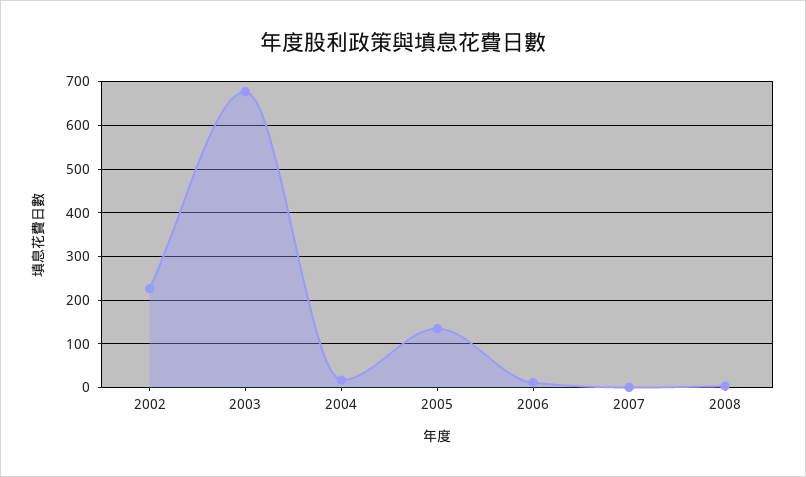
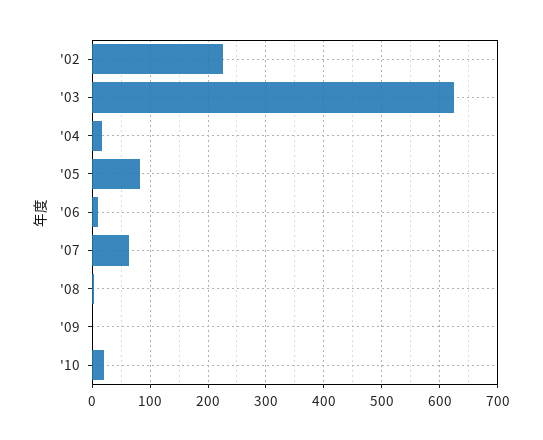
2003: 680 -> 620
2005: 140 -> 80
2007: 0 -> 60
'09: none -> 0
'10: none -> 20

